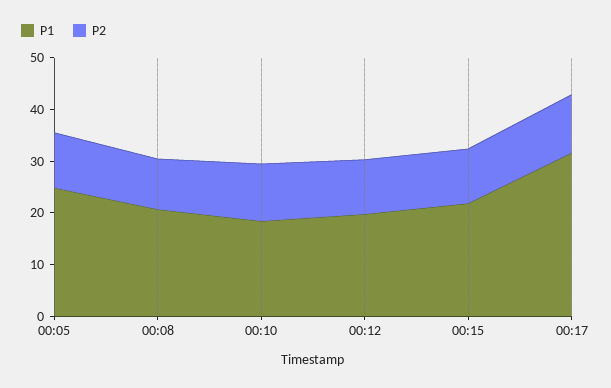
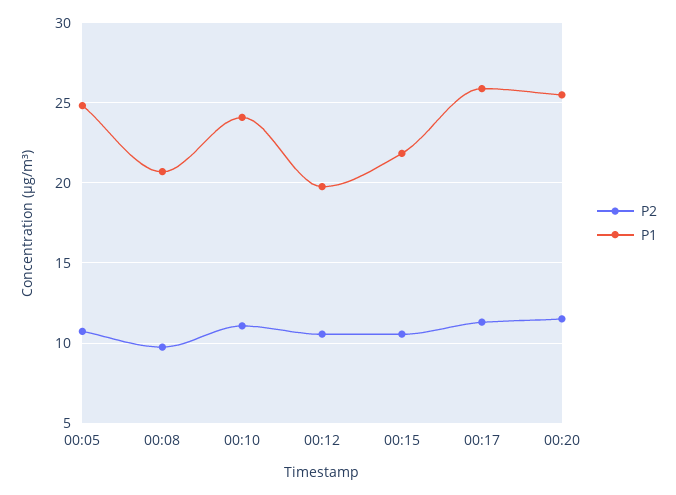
P1, 00:10: 18 -> 24
P1, 00:17: 32 -> 26
P2, 00:20: none -> 11.5
P1, 00:20: none -> 25.5

